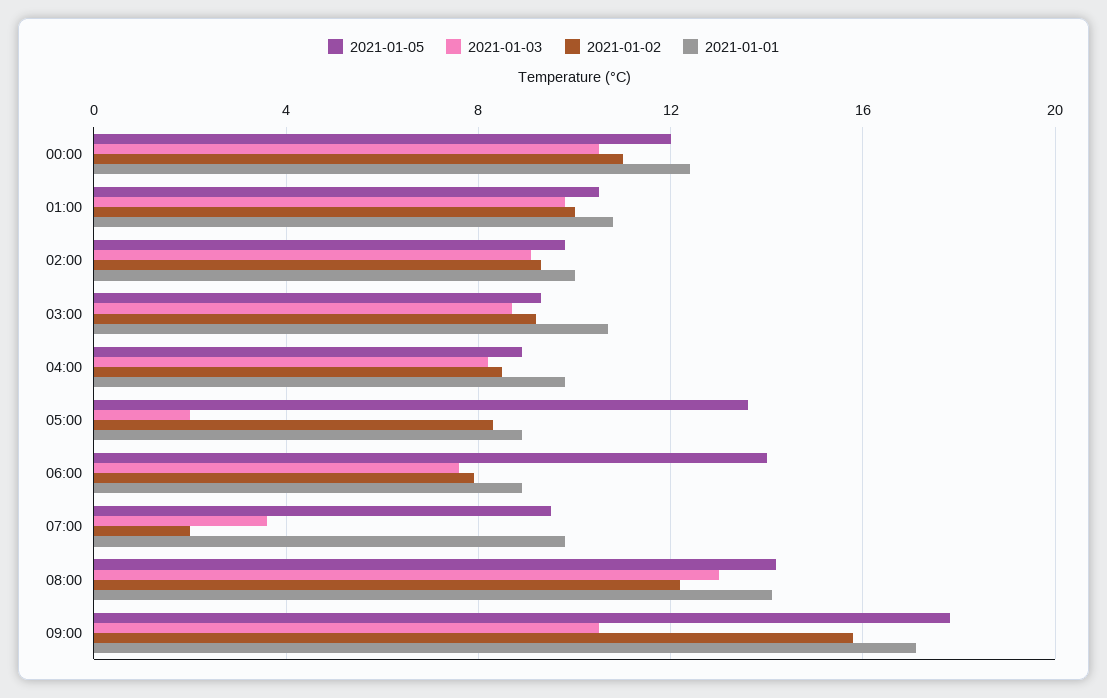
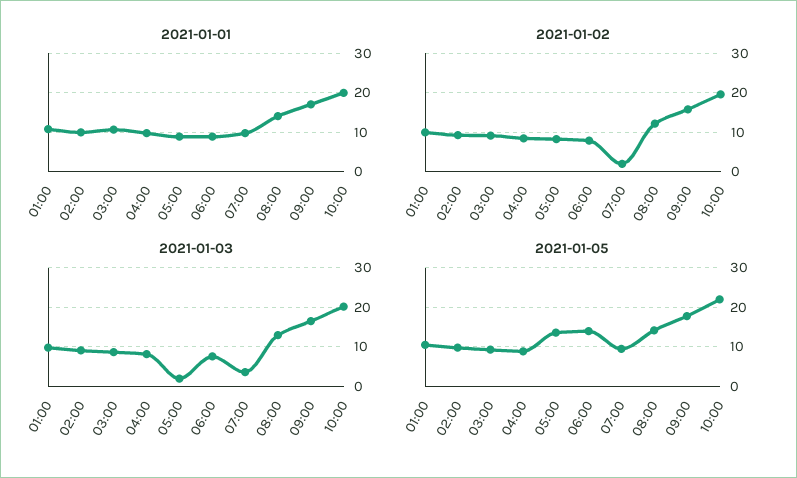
2021-01-05, 00:00: 12 -> none
2021-01-03, 00:00: 10.5 -> none
2021-01-02, 00:00: 11 -> none
2021-01-01, 00:00: 12.5 -> none
2021-01-03, 09:00: 10.5 -> 16
2021-01-01, 10:00: none -> 20
2021-01-02, 10:00: none -> 20
2021-01-03, 10:00: none -> 20
2021-01-05, 10:00: none -> 22

